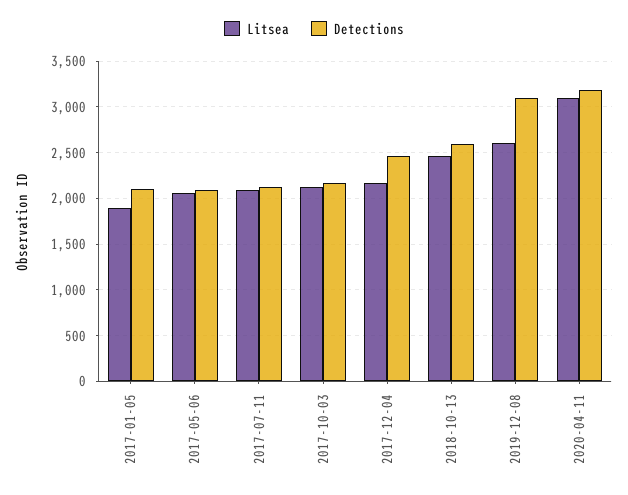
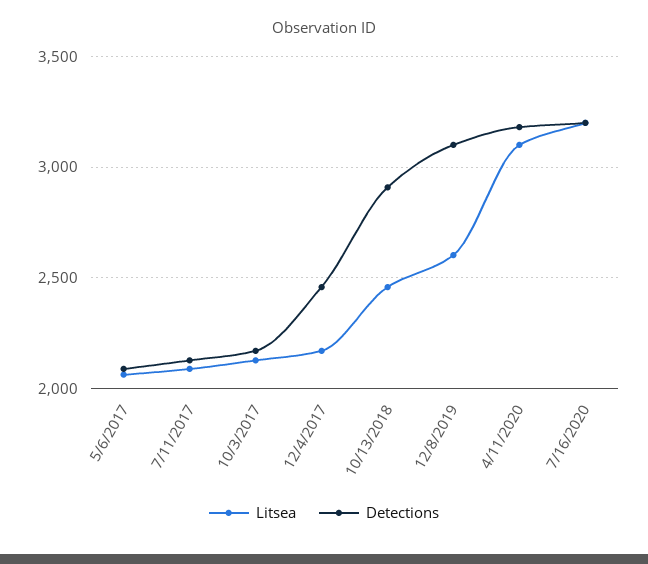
Litsea, 2017-01-05: 1900 -> none
Detections, 2017-01-05: 2100 -> none
Detections, 2018-10-13: 2600 -> 2900
Litsea, 7/16/2020: none -> 3200
Detections, 7/16/2020: none -> 3200

